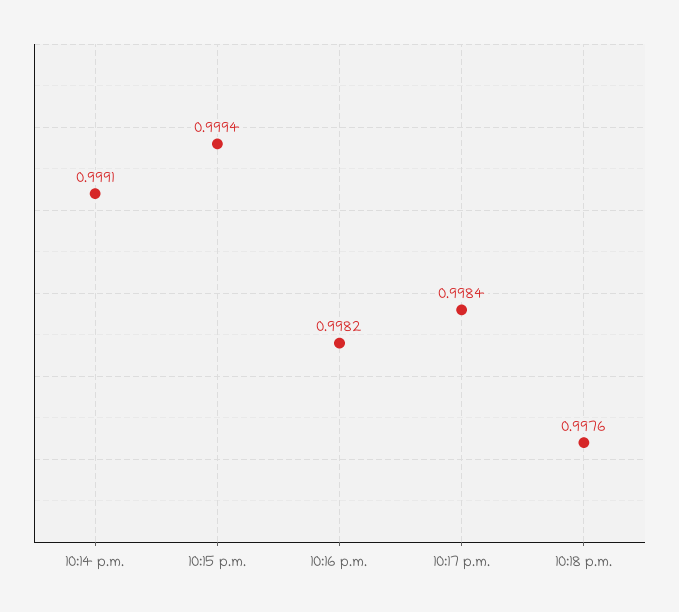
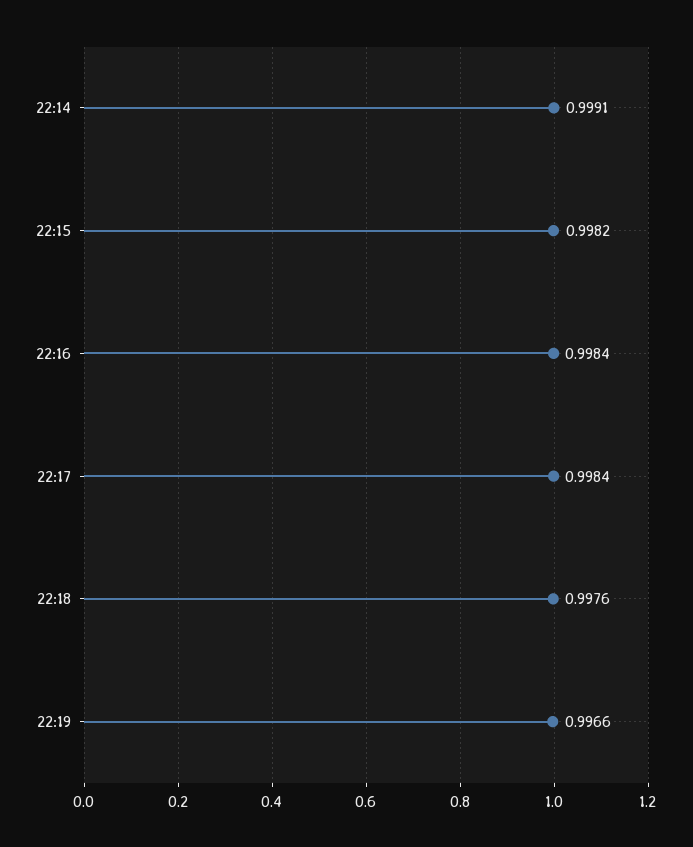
10:15 p.m.: 0.9994 -> 0.9982
10:16 p.m.: 0.9982 -> 0.9984
22:19: none -> 0.9966

